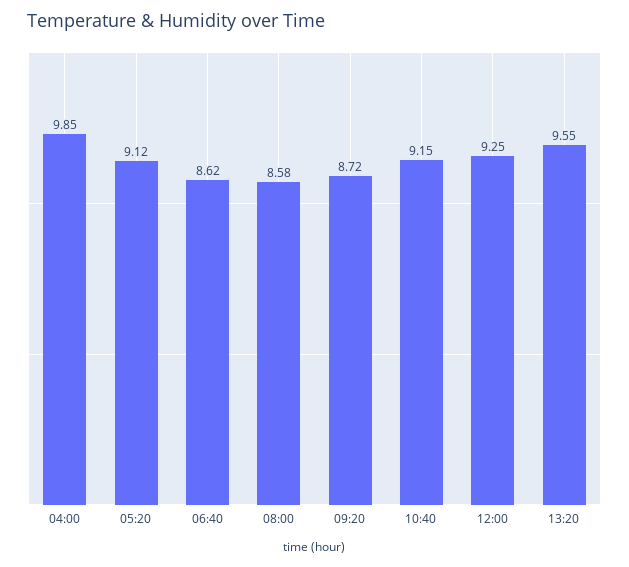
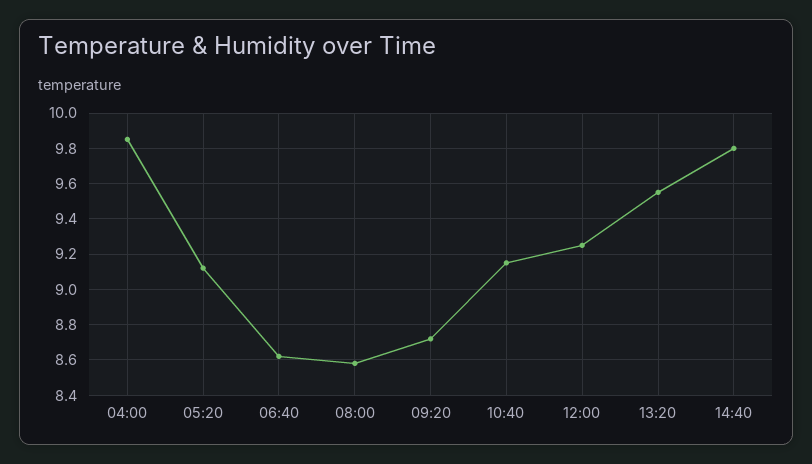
14:40: none -> 9.8

